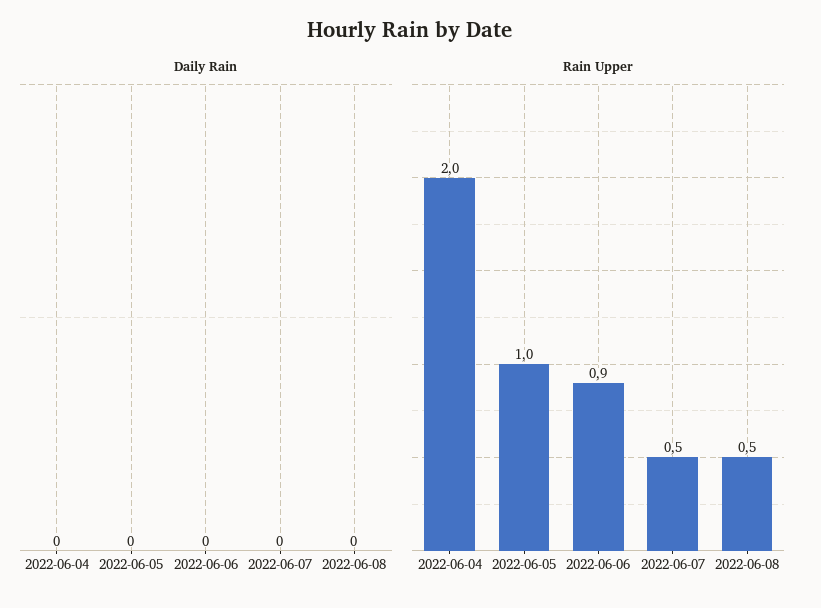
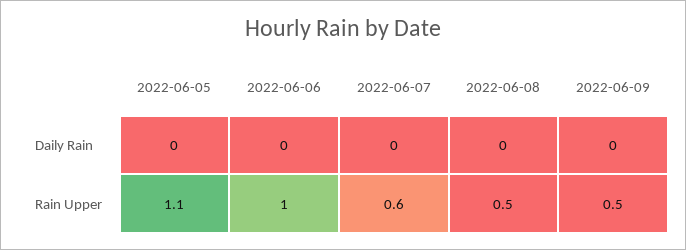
Daily Rain, 2022-06-04: 0 -> none
Rain Upper, 2022-06-04: 2 -> none
Rain Upper, 2022-06-05: 1 -> 1.1
Rain Upper, 2022-06-06: 0.9 -> 1
Rain Upper, 2022-06-07: 0.5 -> 0.6
Daily Rain, 2022-06-09: none -> 0
Rain Upper, 2022-06-09: none -> 0.5

